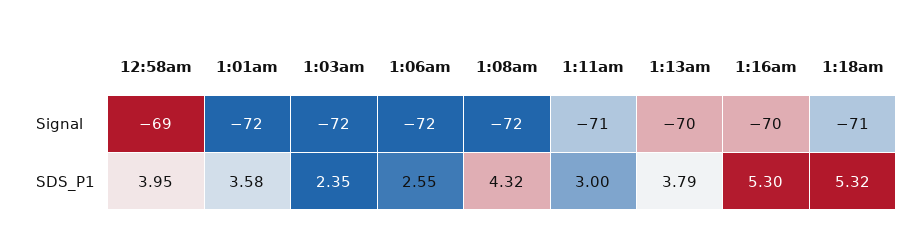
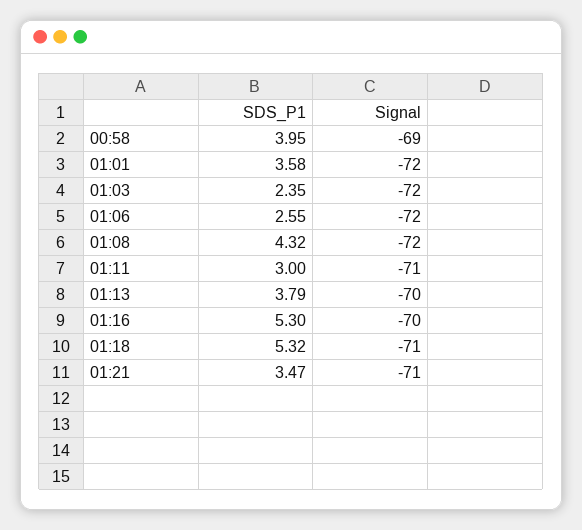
01:21, SDS_P1: none -> 3.47
01:21, Signal: none -> -71

